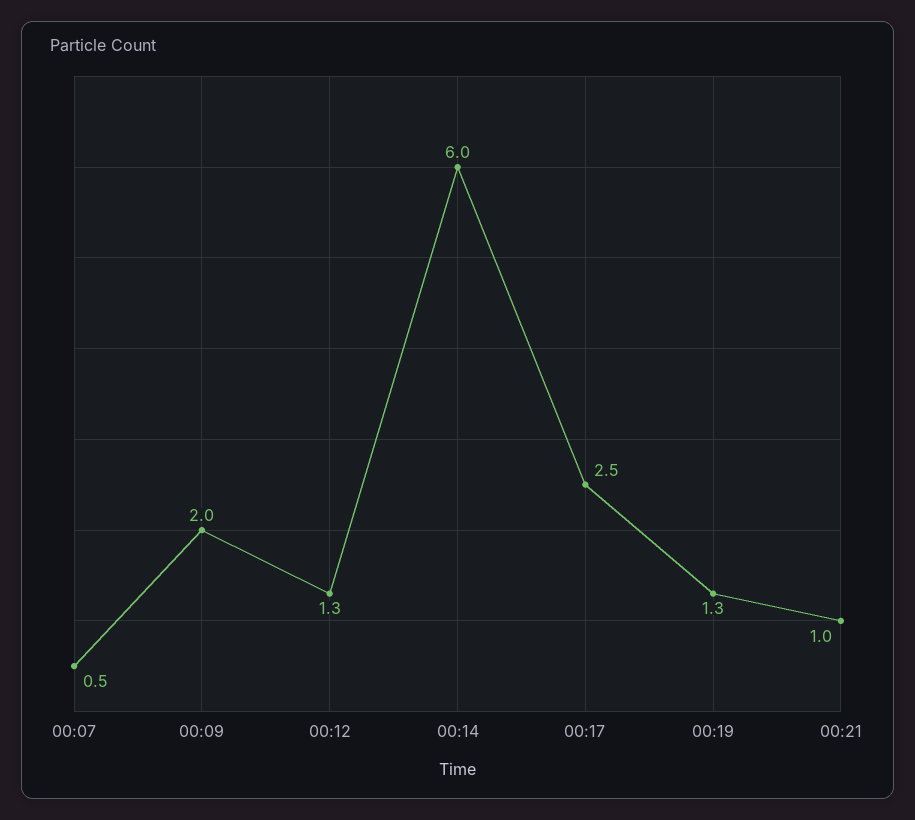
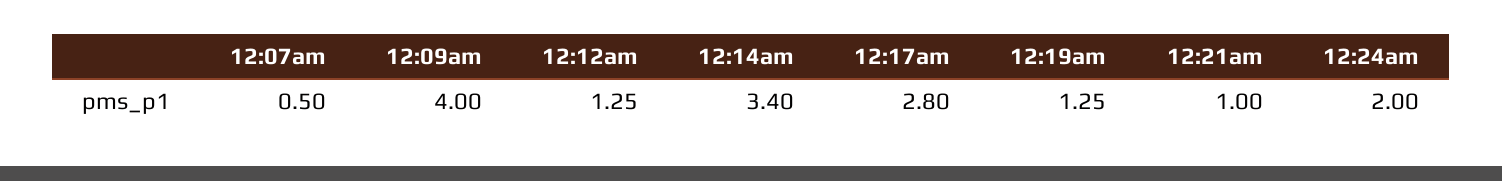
00:09: 2 -> 4
00:14: 6 -> 3.4
00:17: 2.5 -> 2.8
12:24am: none -> 2

